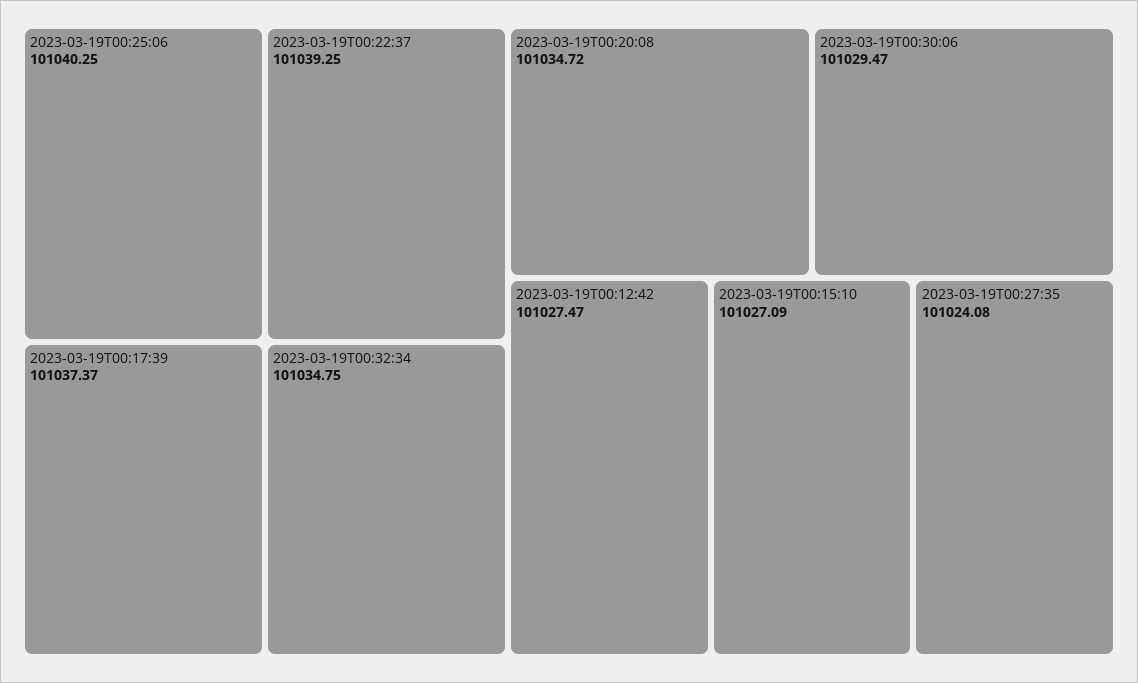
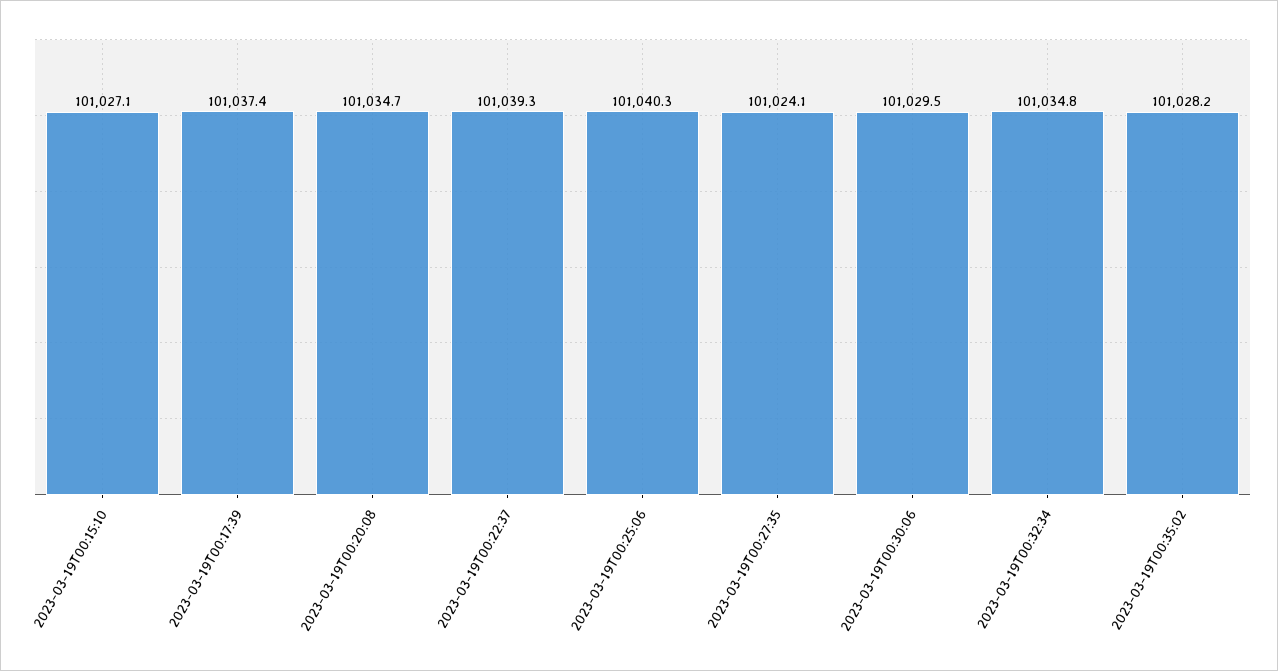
2023-03-19T00:12:42: 101027.47 -> none
2023-03-19T00:35:02: none -> 101028.2

